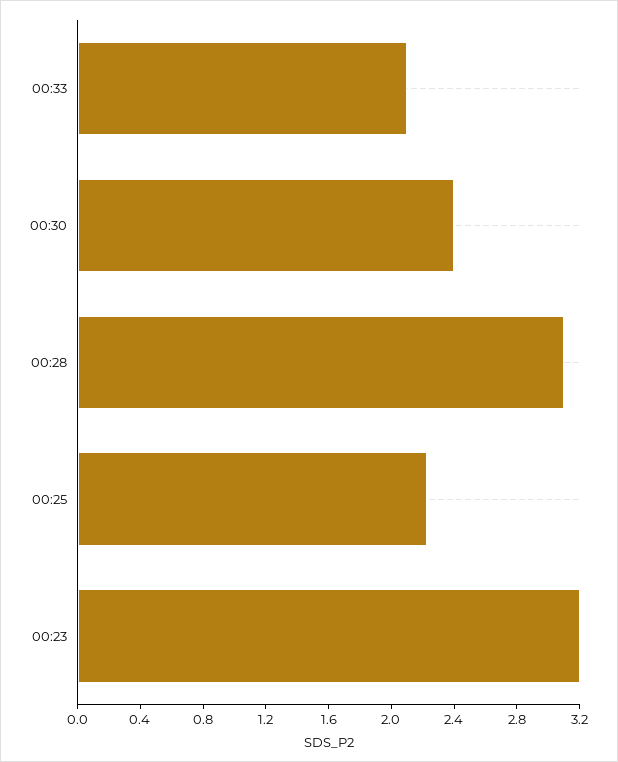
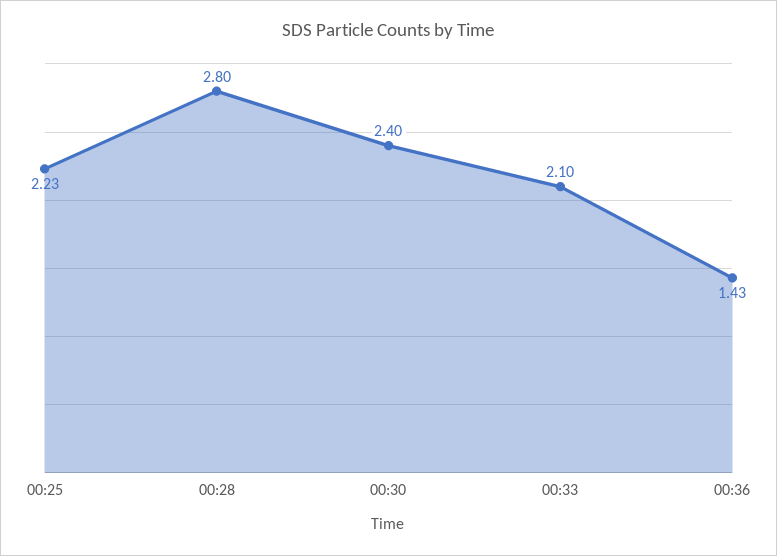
00:28: 3.1 -> 2.8
00:23: 3.2 -> none
00:36: none -> 1.43

